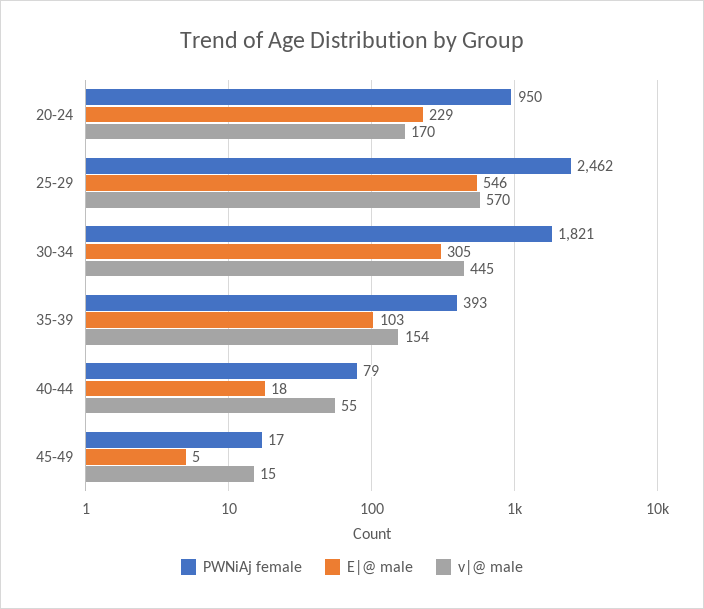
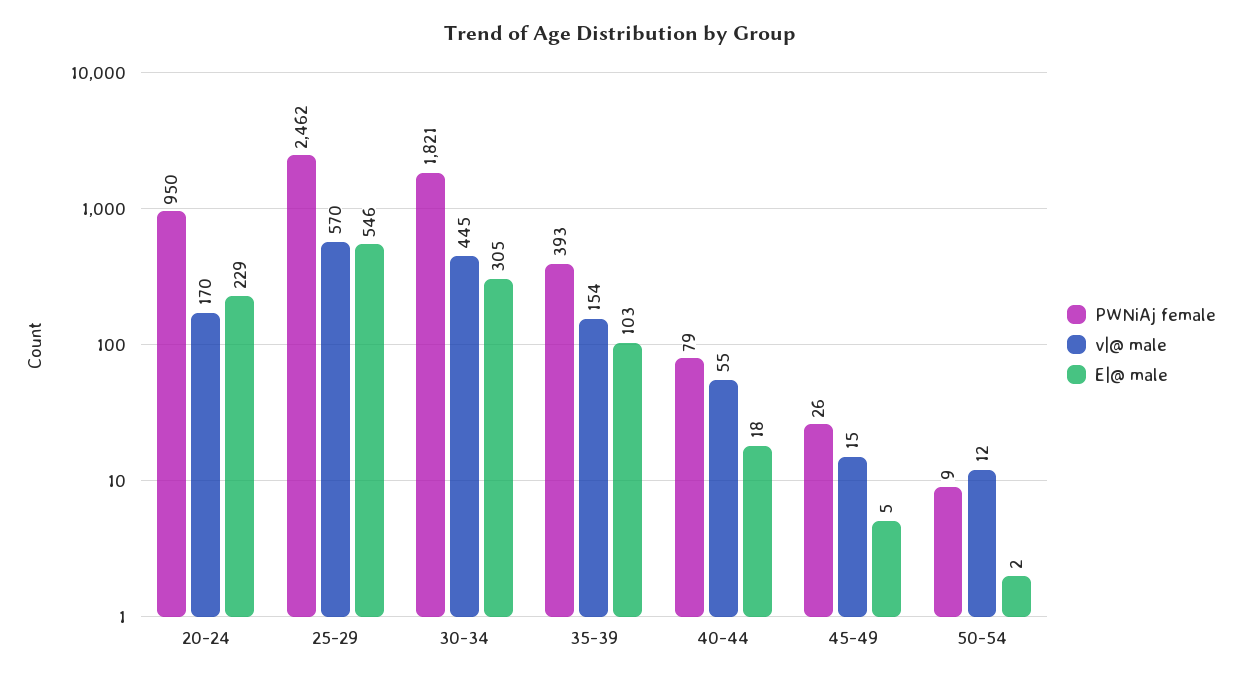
PWNiAj female, 45-49: 17 -> 26
PWNiAj female, 50-54: none -> 9
v|@ male, 50-54: none -> 12
E|@ male, 50-54: none -> 2

